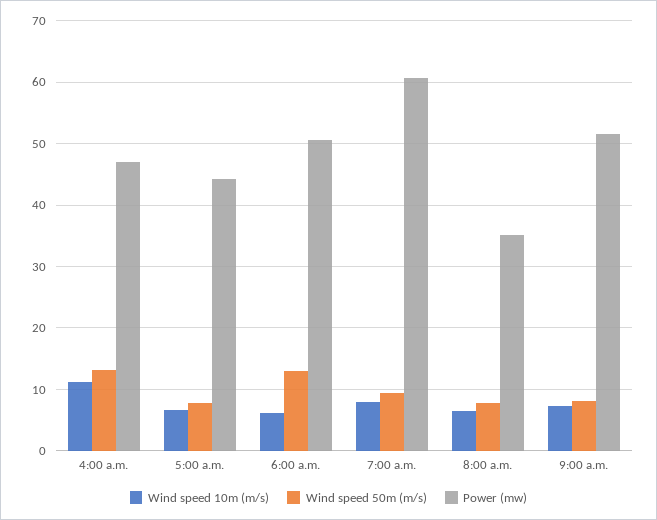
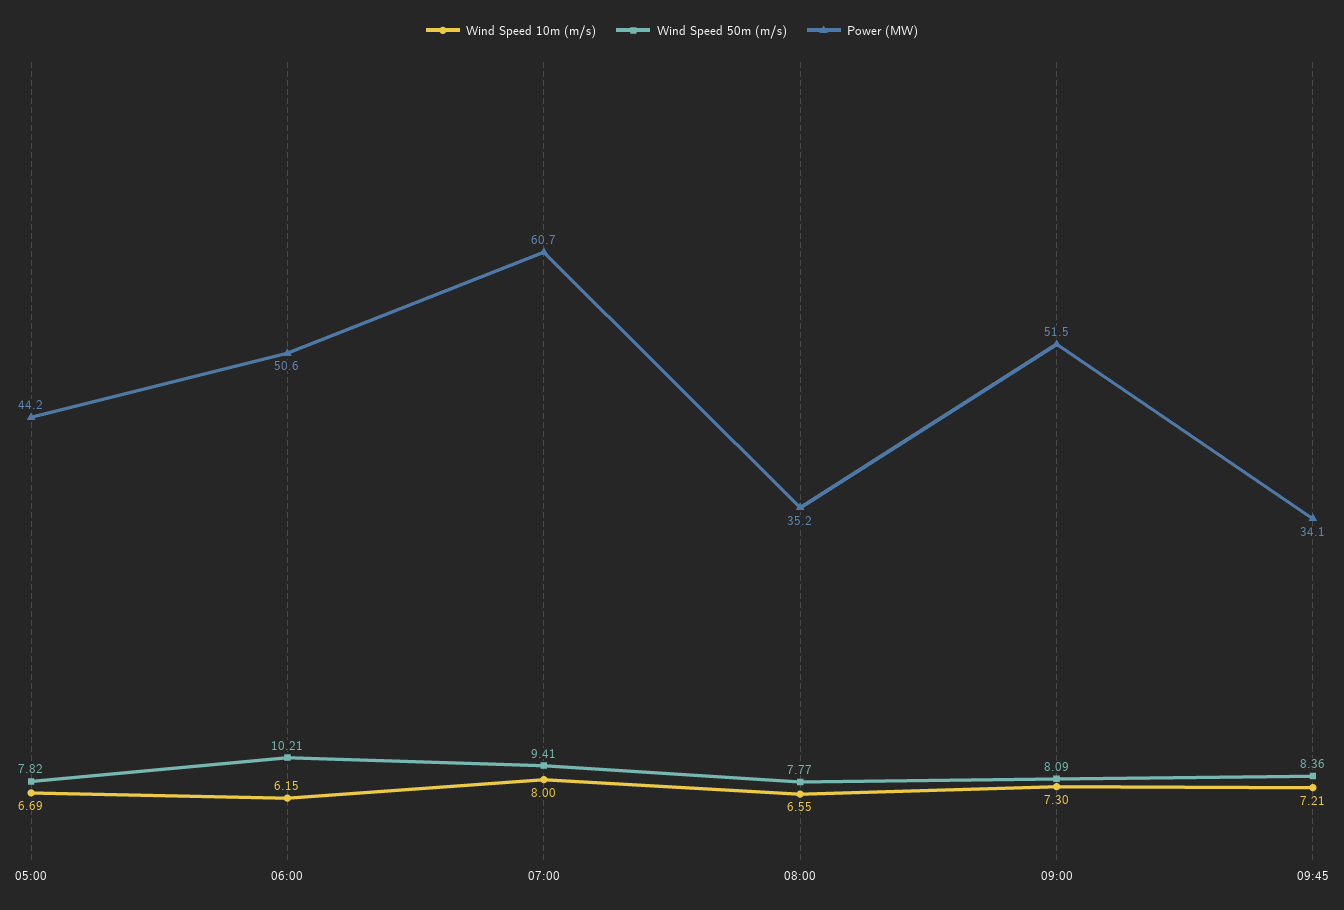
Wind speed 10m (m/s), 4:00 a.m.: 11 -> none
Wind speed 50m (m/s), 4:00 a.m.: 13 -> none
Power (mw), 4:00 a.m.: 47 -> none
Wind speed 50m (m/s), 6:00 a.m.: 13 -> 10.21
Wind speed 10m (m/s), 09:45: none -> 7.21
Wind speed 50m (m/s), 09:45: none -> 8.36
Power (mw), 09:45: none -> 34.1

